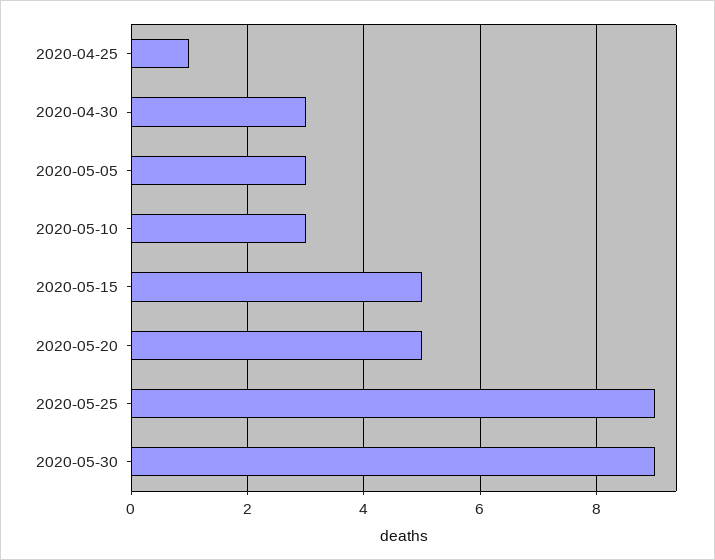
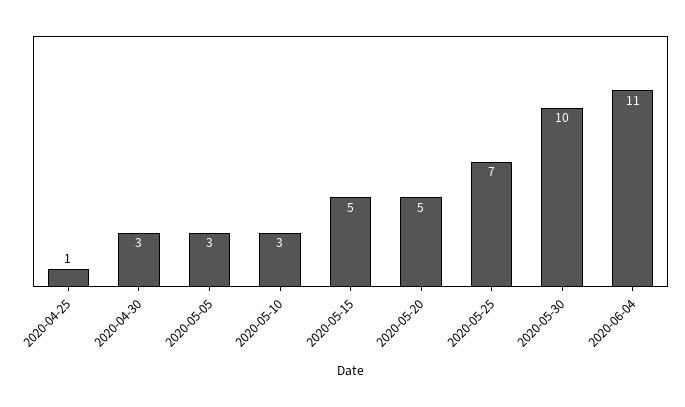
2020-05-25: 9 -> 7
2020-05-30: 9 -> 10
2020-06-04: none -> 11

